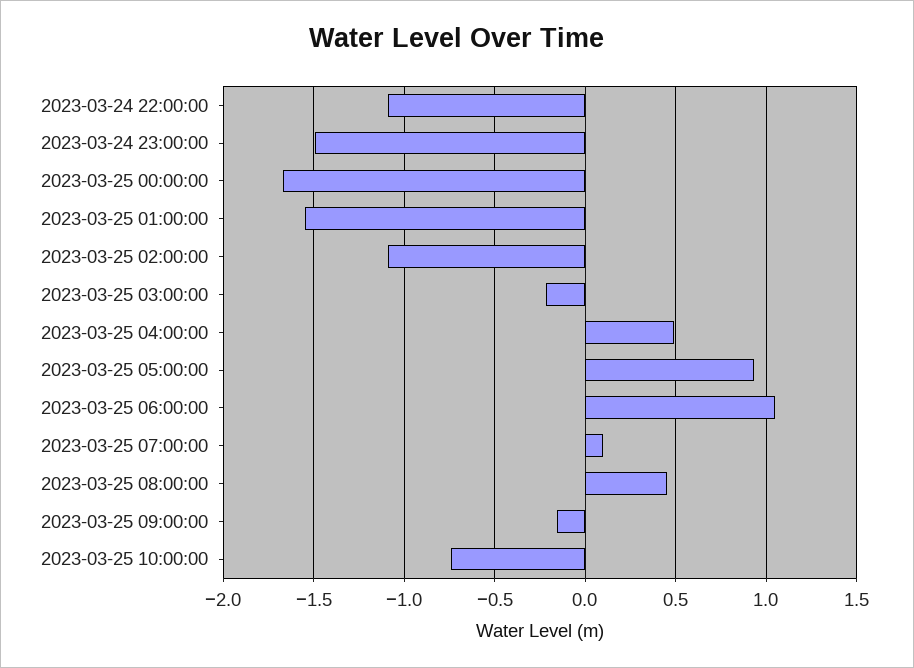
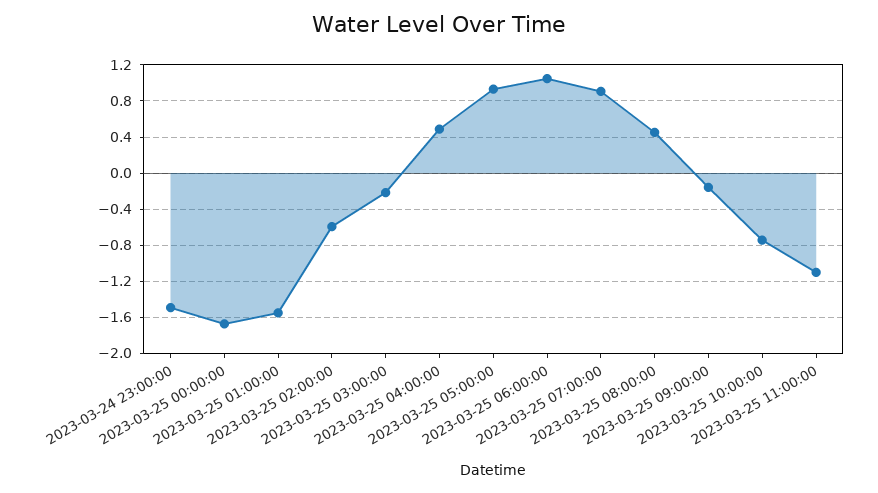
2023-03-24 22:00:00: -1.1 -> none
2023-03-25 02:00:00: -1.1 -> -0.6
2023-03-25 07:00:00: 0.1 -> 0.9
2023-03-25 11:00:00: none -> -1.1

